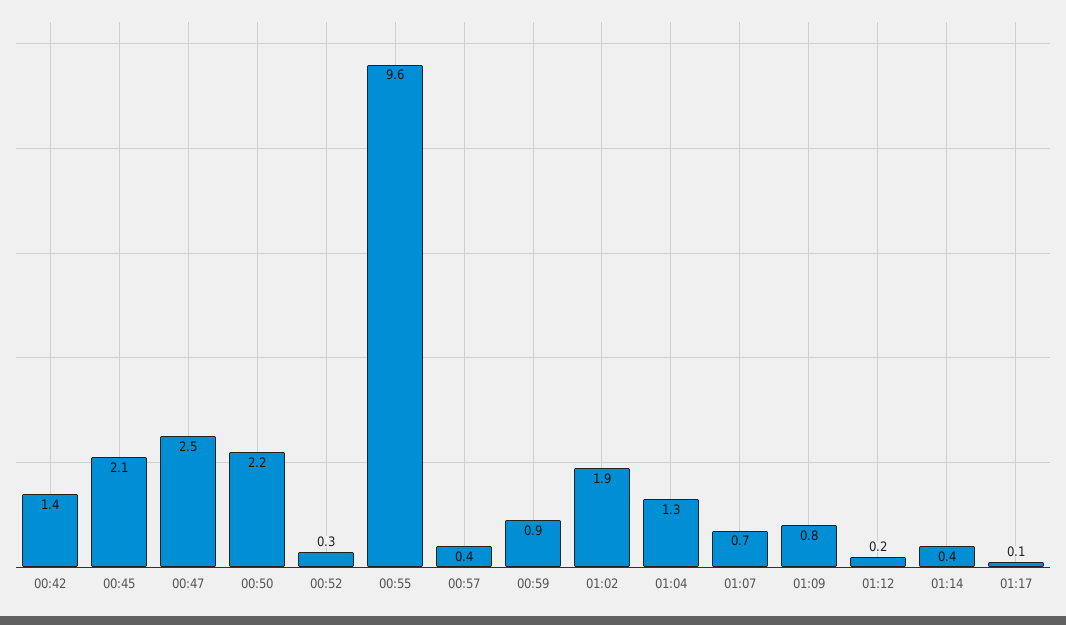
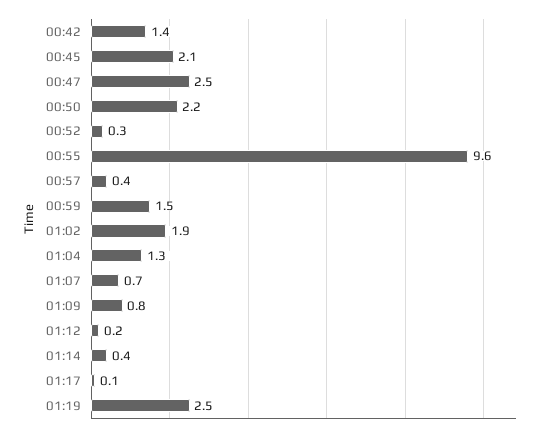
00:59: 0.9 -> 1.5
01:19: none -> 2.5

